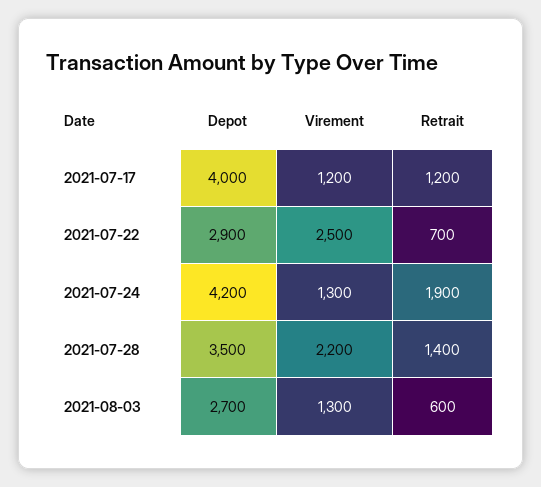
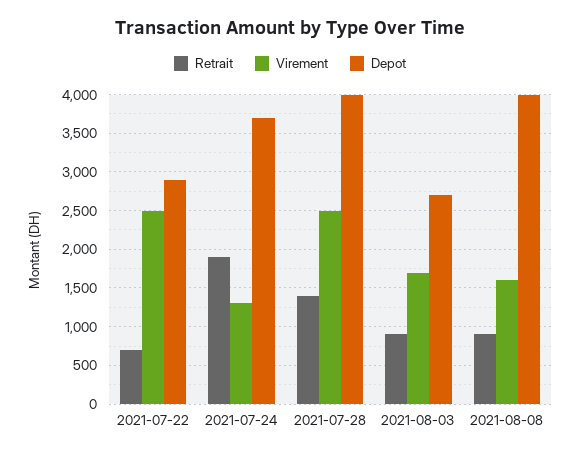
Depot, 2021-07-17: 4000 -> none
Virement, 2021-07-17: 1200 -> none
Retrait, 2021-07-17: 1200 -> none
Depot, 2021-07-24: 4200 -> 3700
Depot, 2021-07-28: 3500 -> 4000
Virement, 2021-07-28: 2200 -> 2500
Virement, 2021-08-03: 1300 -> 1700
Retrait, 2021-08-03: 600 -> 900
Retrait, 2021-08-08: none -> 900
Virement, 2021-08-08: none -> 1600
Depot, 2021-08-08: none -> 4000

